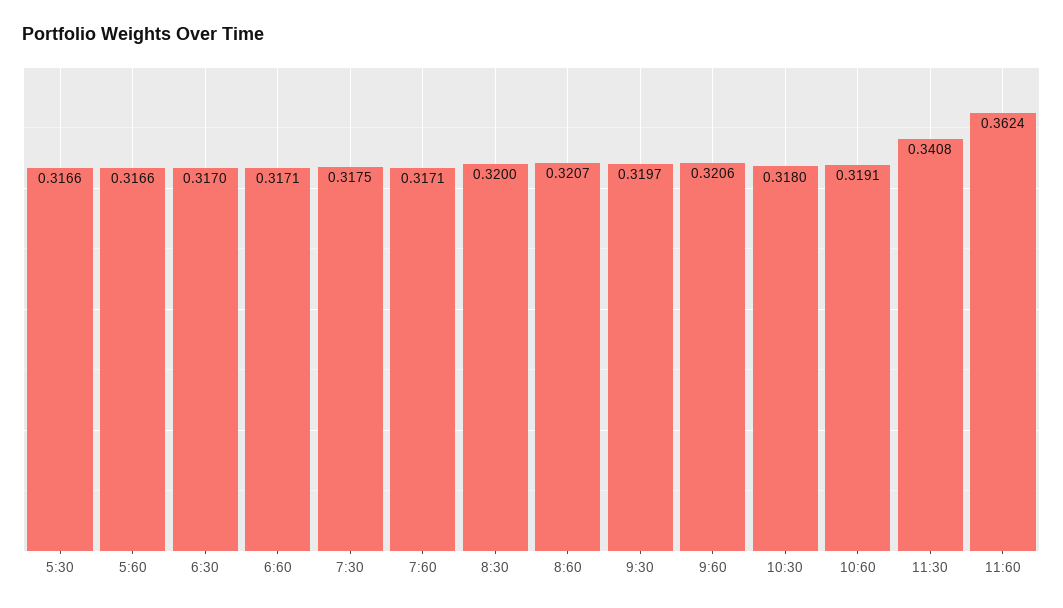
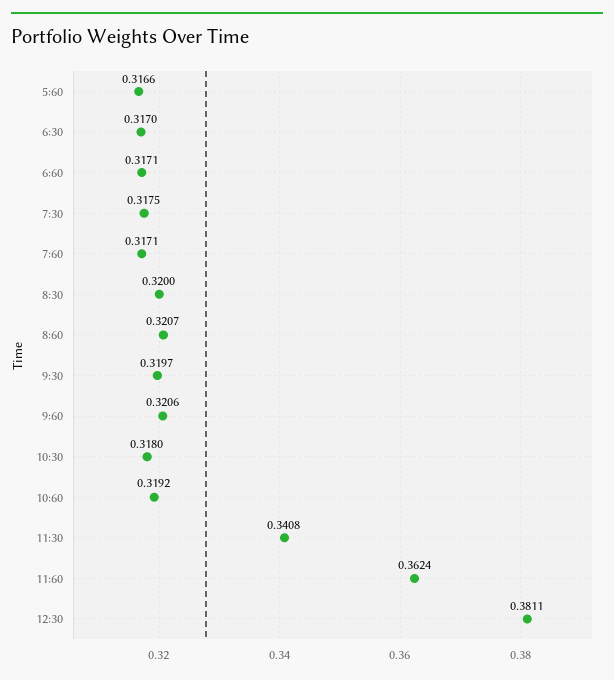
5:30: 0.3166 -> none
10:60: 0.3191 -> 0.3192
12:30: none -> 0.3811

